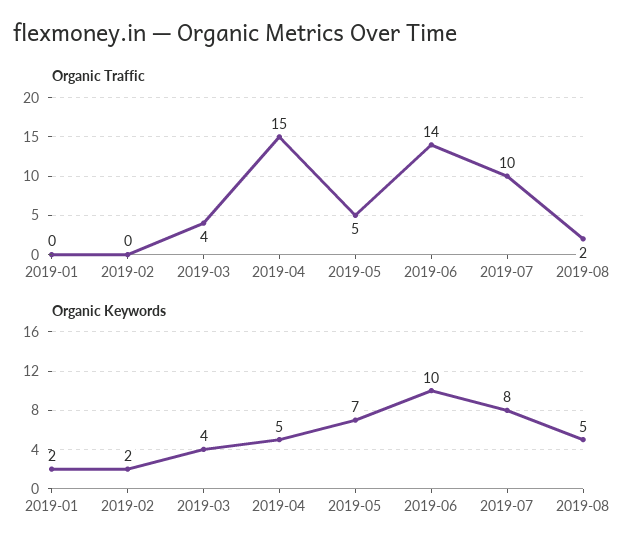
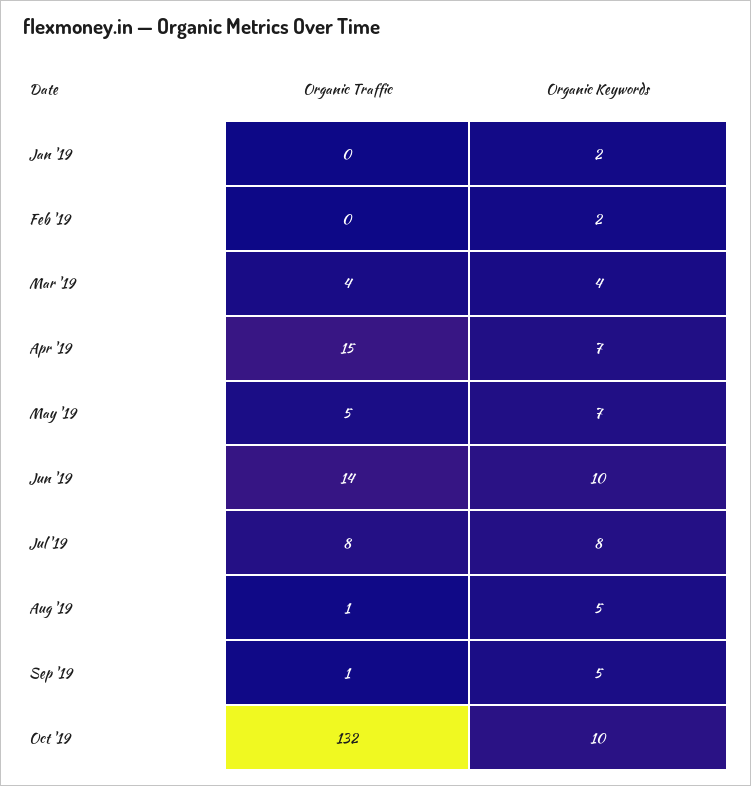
Organic Traffic, 2019-07: 10 -> 8
Organic Traffic, 2019-08: 2 -> 1
Organic Keywords, 2019-04: 5 -> 7
Organic Traffic, Sep '19: none -> 1
Organic Keywords, Sep '19: none -> 5
Organic Traffic, Oct '19: none -> 132
Organic Keywords, Oct '19: none -> 10

